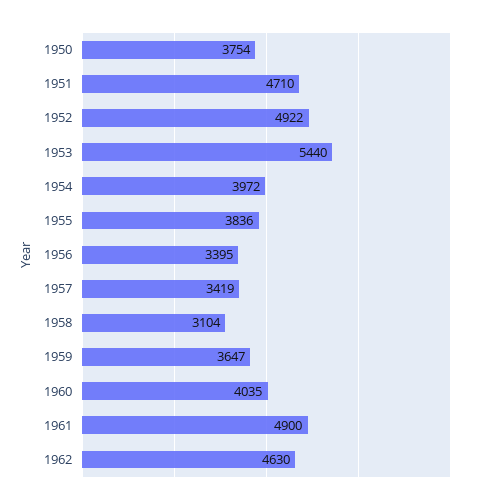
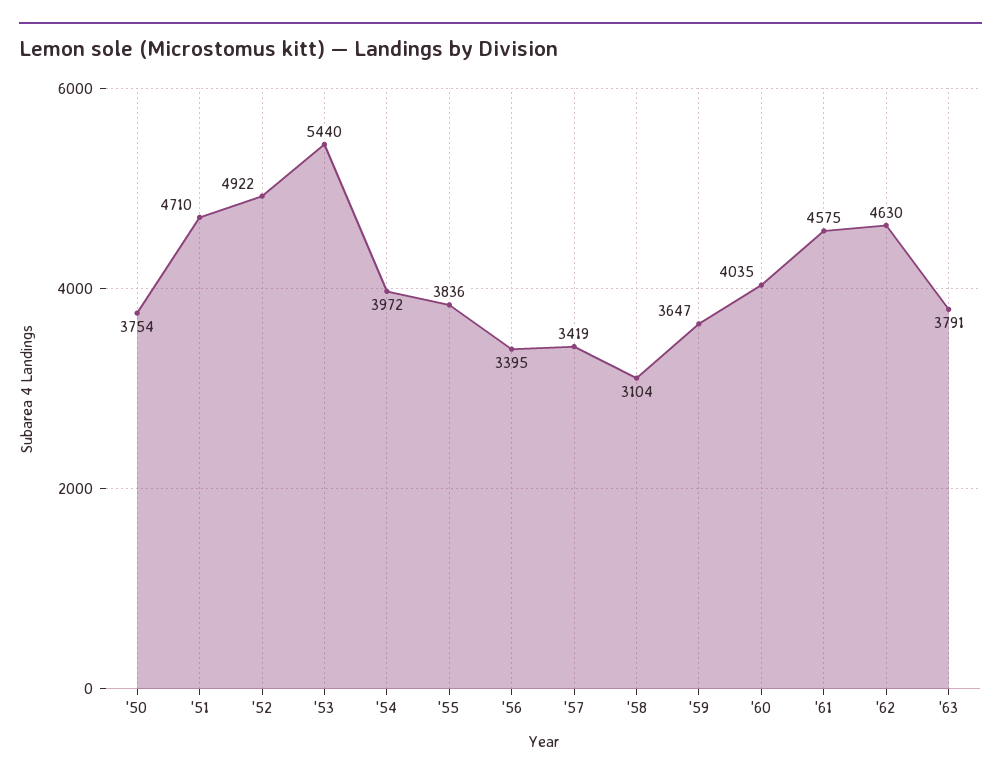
1961: 4900 -> 4575
'63: none -> 3791

